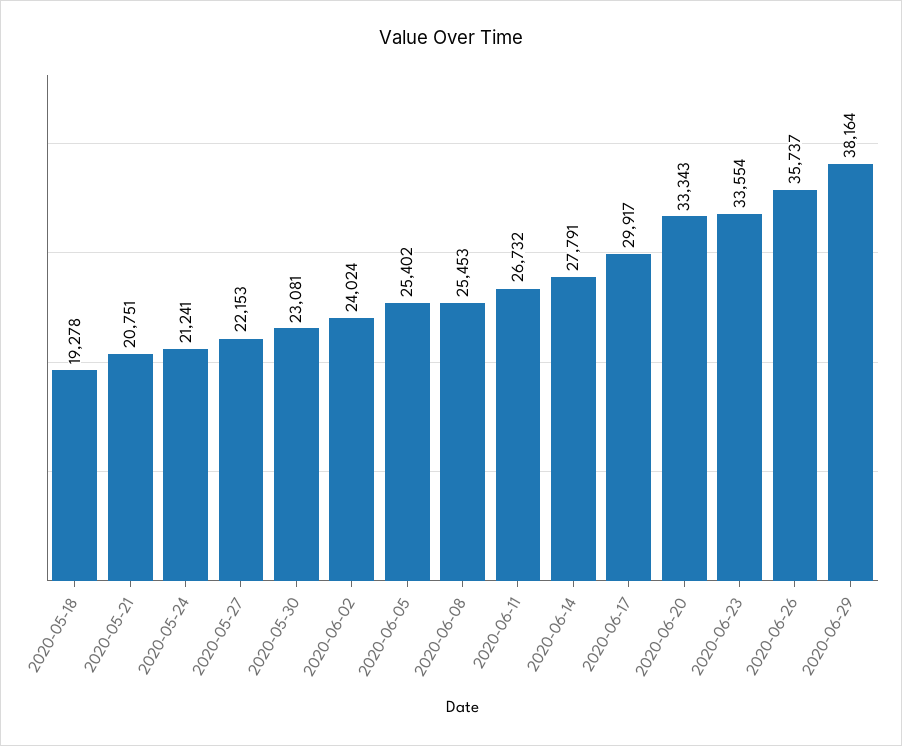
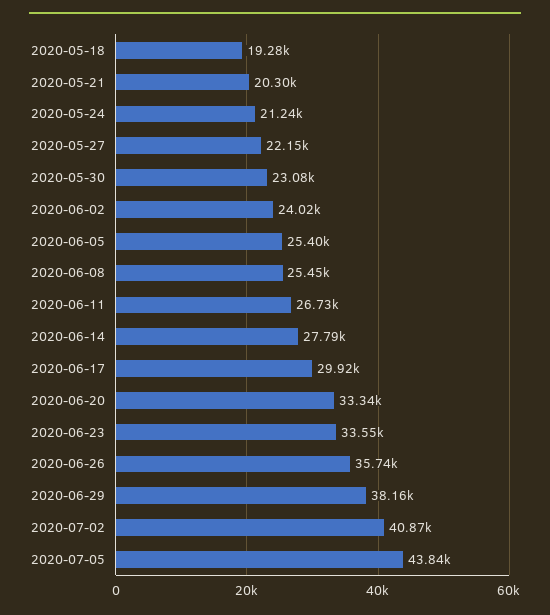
2020-05-21: 20751 -> 20300
2020-07-02: none -> 40870
2020-07-05: none -> 43840

